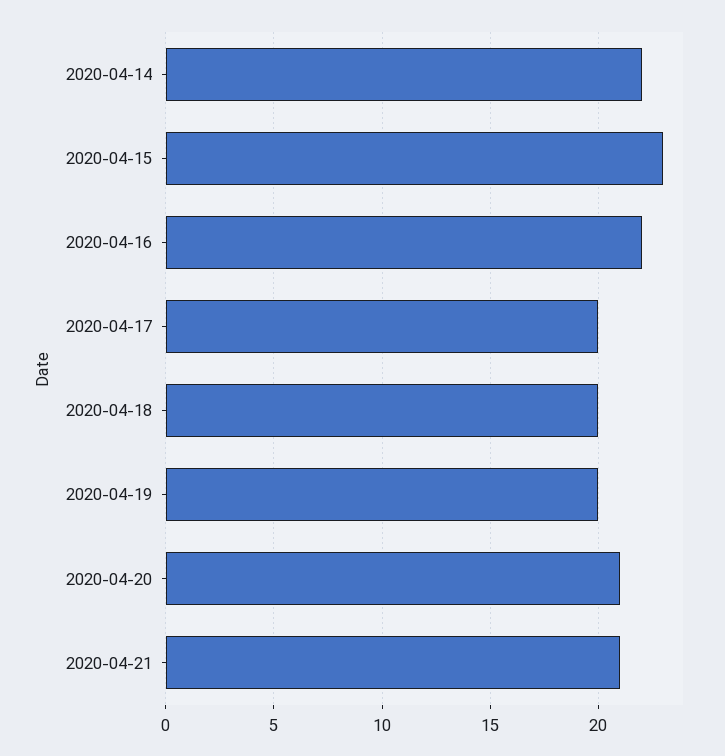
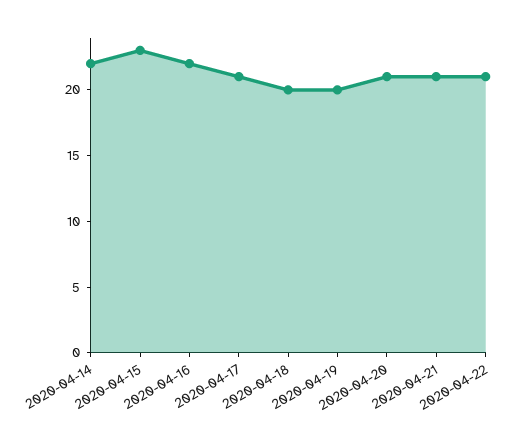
2020-04-17: 20 -> 21
2020-04-22: none -> 21

